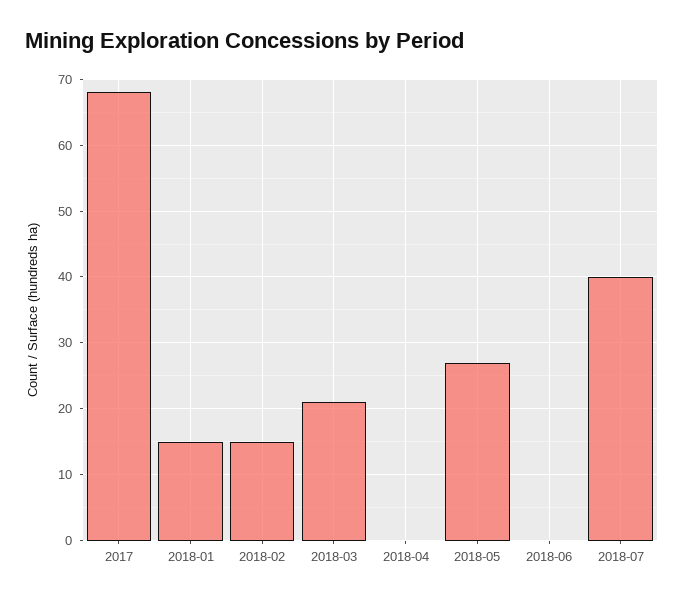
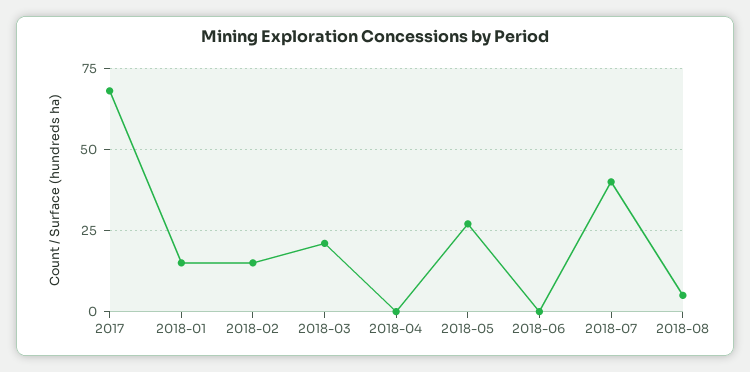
2018-08: none -> 5

